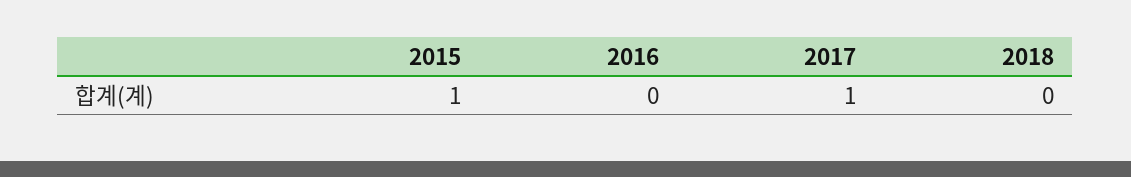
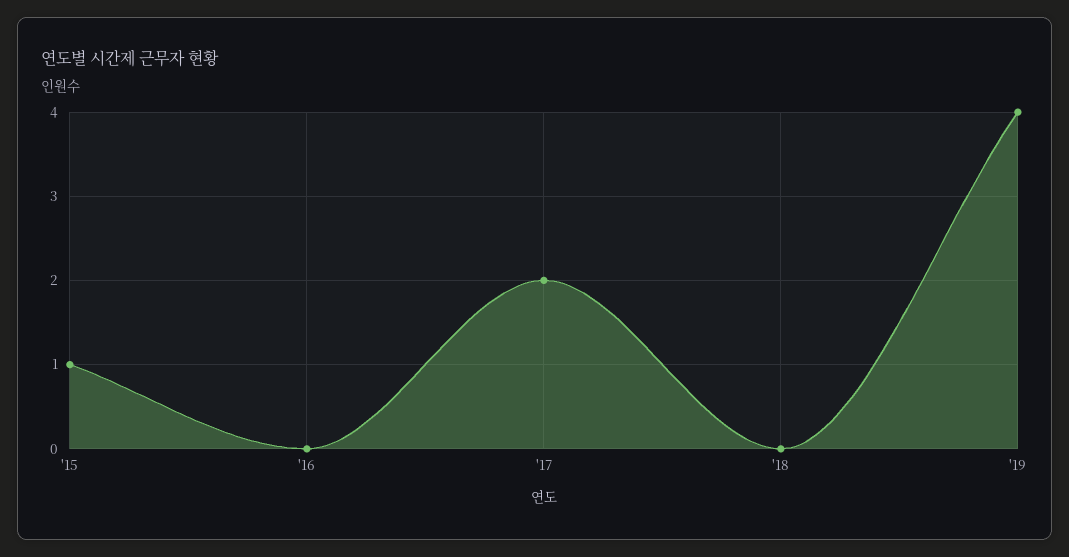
2017: 1 -> 2
'19: none -> 4

